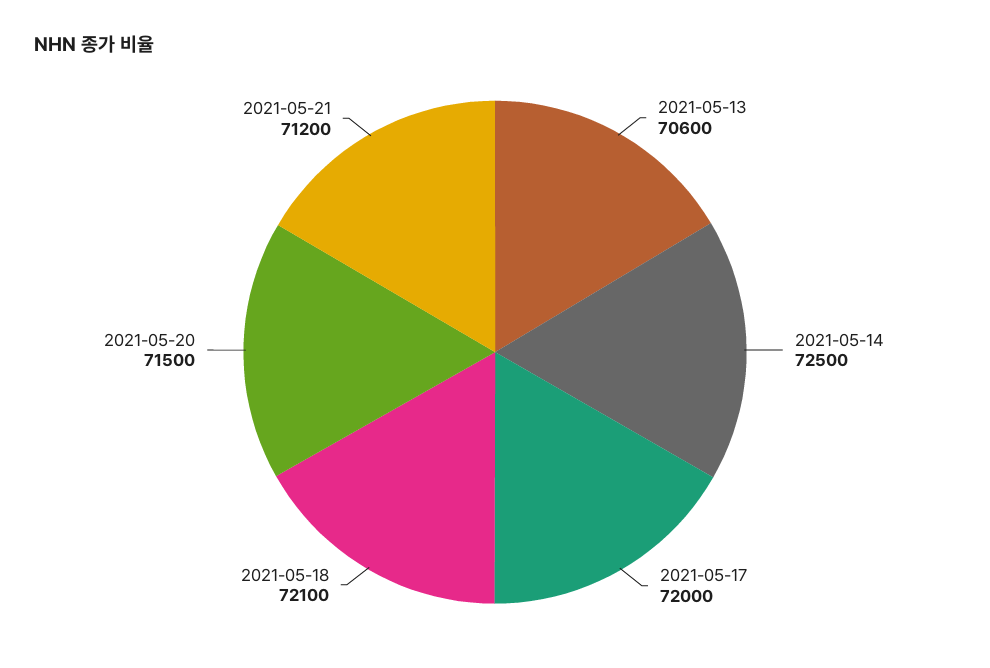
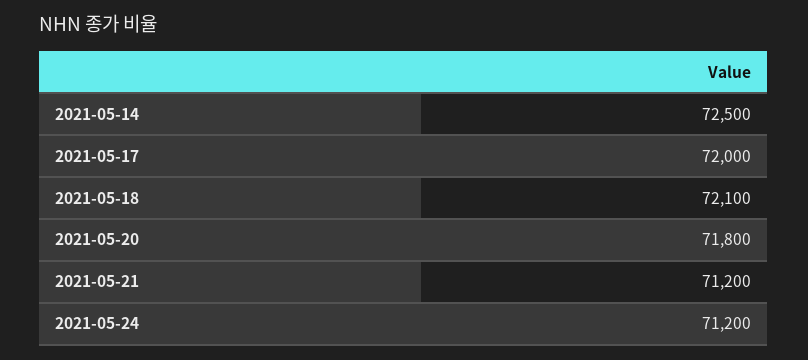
2021-05-13: 70600 -> none
2021-05-20: 71500 -> 71800
2021-05-24: none -> 71200

